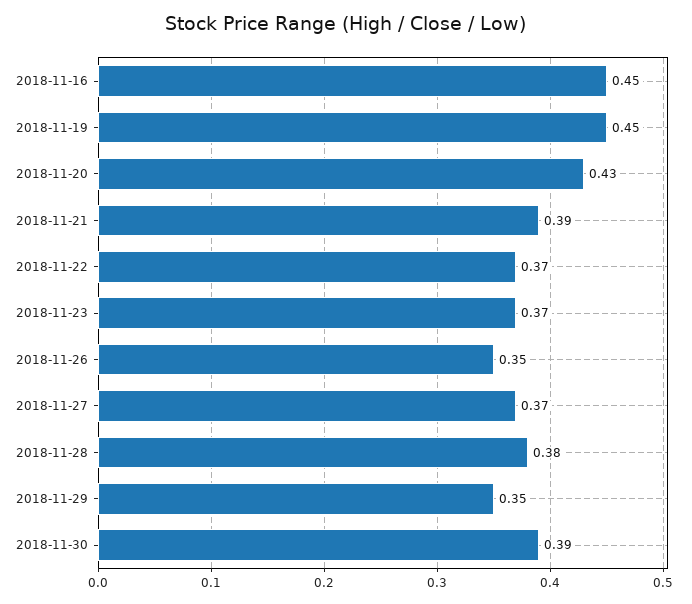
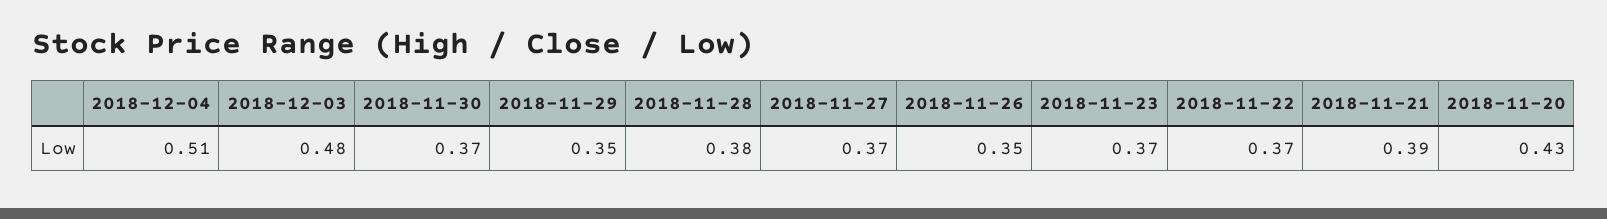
2018-11-16: 0.45 -> none
2018-11-19: 0.45 -> none
2018-11-30: 0.39 -> 0.37
2018-12-04: none -> 0.51
2018-12-03: none -> 0.48

